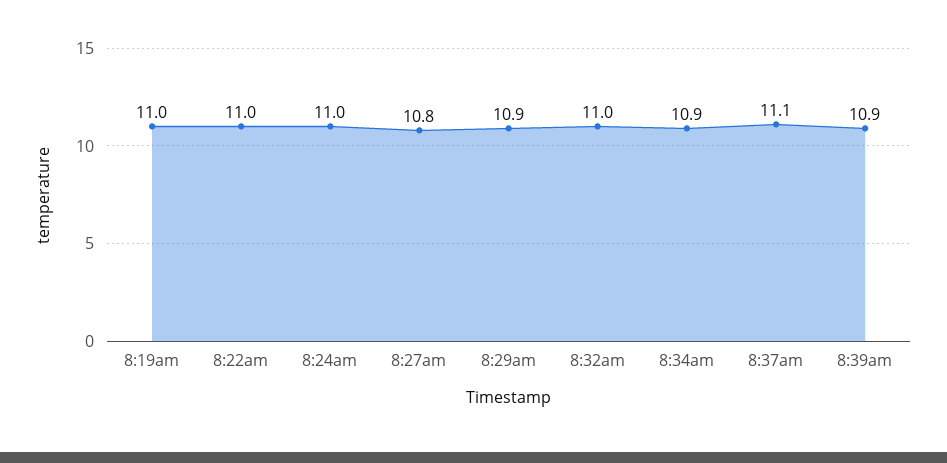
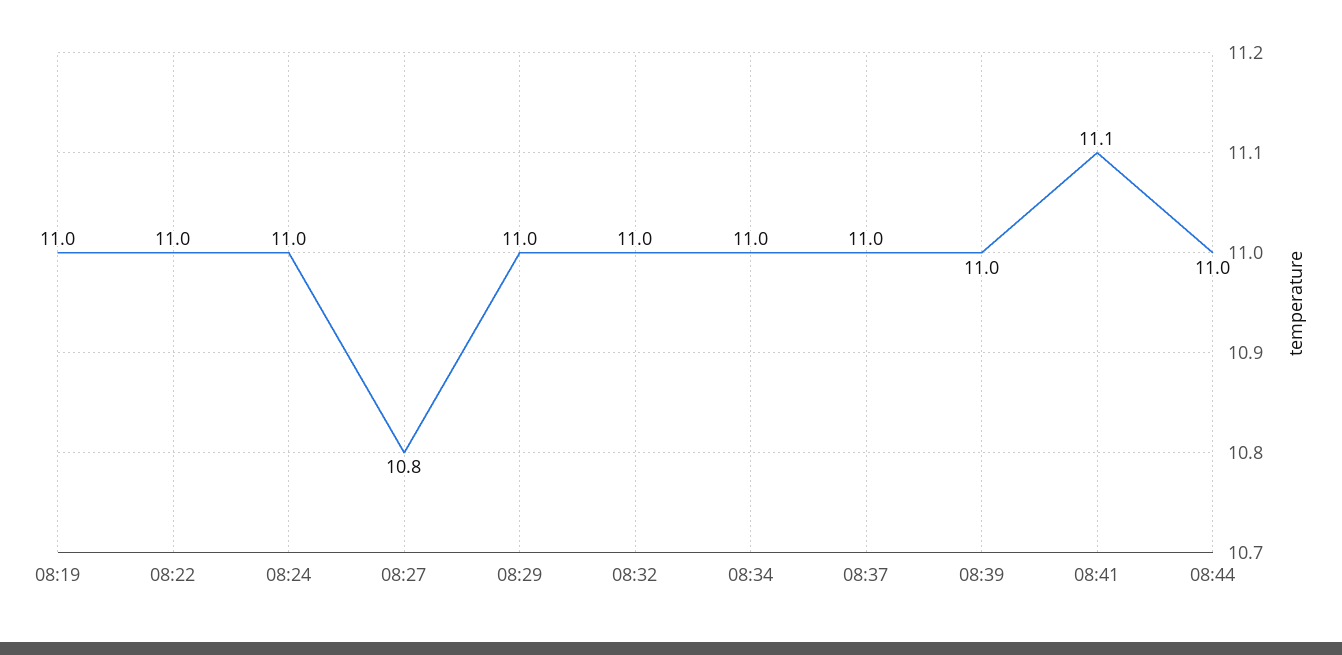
8:29am: 10.9 -> 11
8:34am: 10.9 -> 11
8:37am: 11.1 -> 11
8:39am: 10.9 -> 11
08:41: none -> 11.1
08:44: none -> 11

